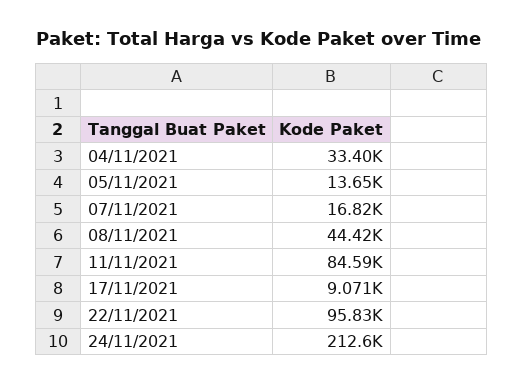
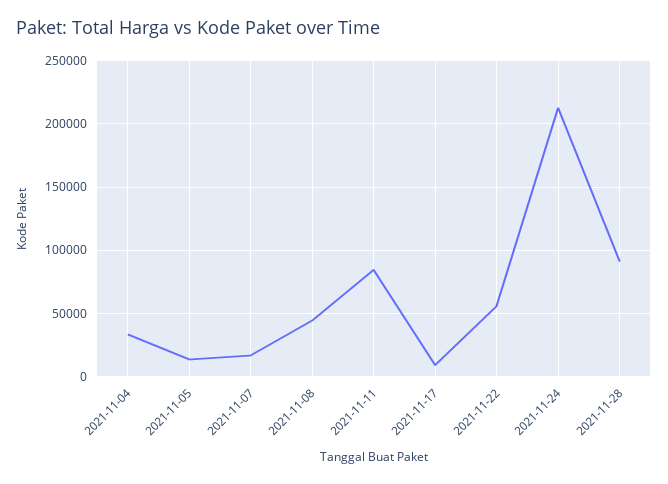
22/11/2021: 95830 -> 55000
2021-11-28: none -> 90000

